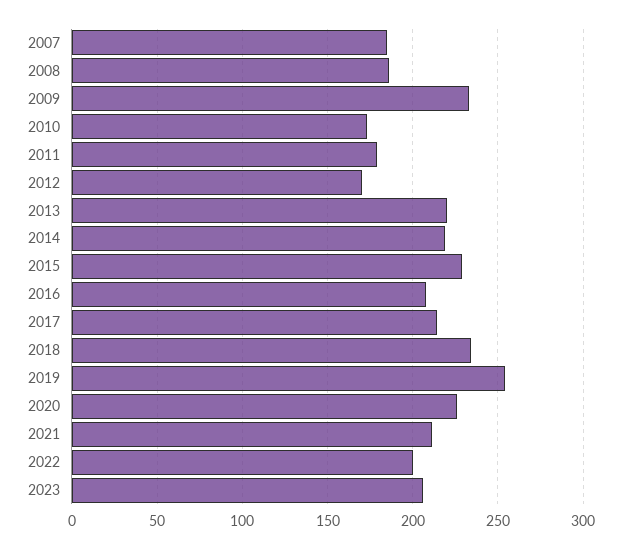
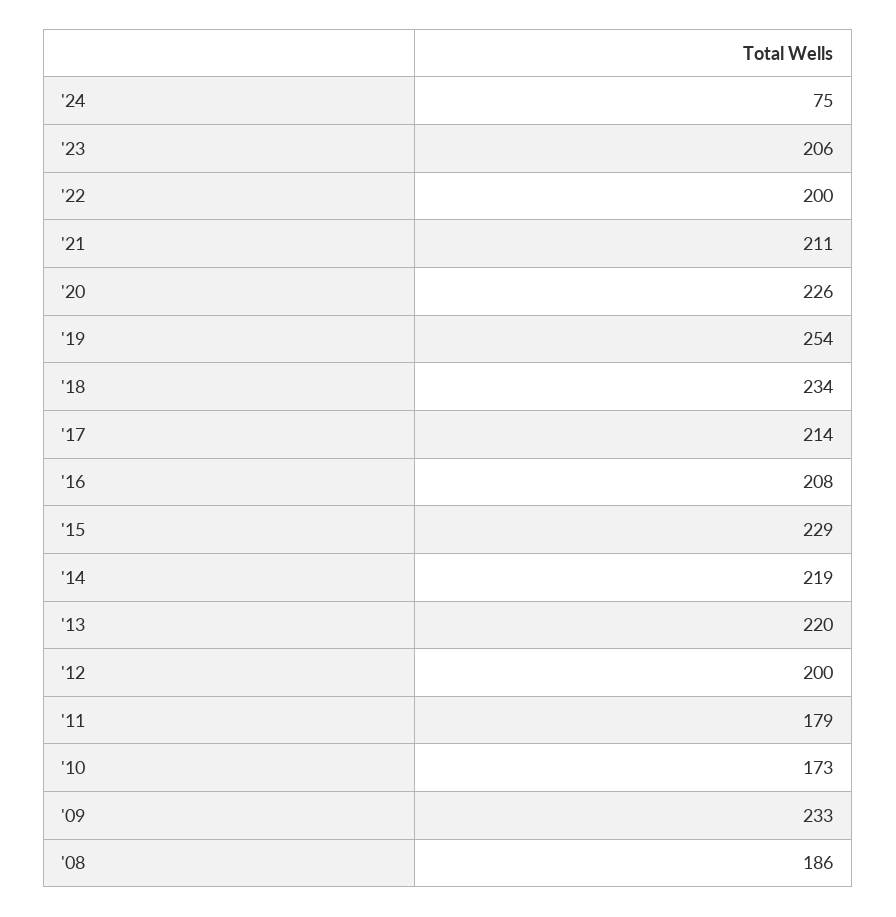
2007: 185 -> none
2012: 170 -> 200
'24: none -> 75

